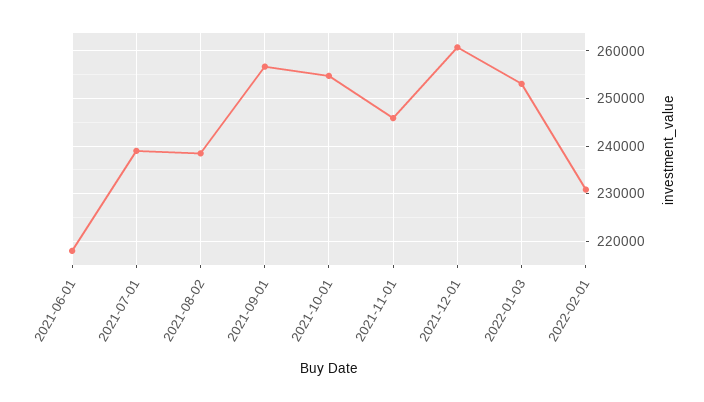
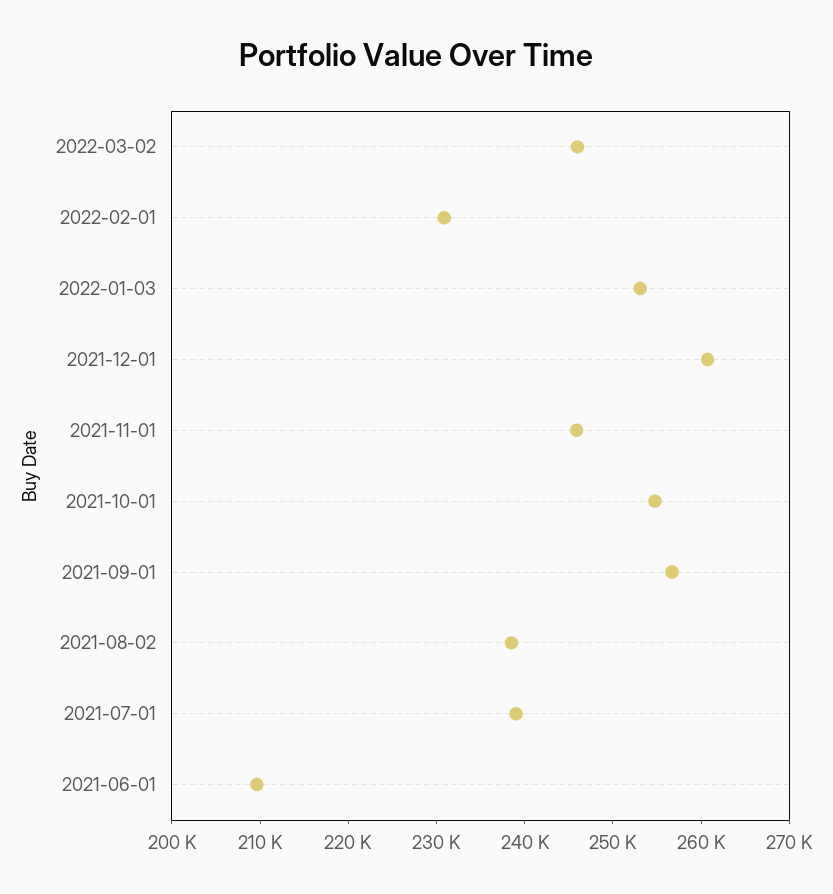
2021-06-01: 218000 -> 210000
2022-03-02: none -> 246000

